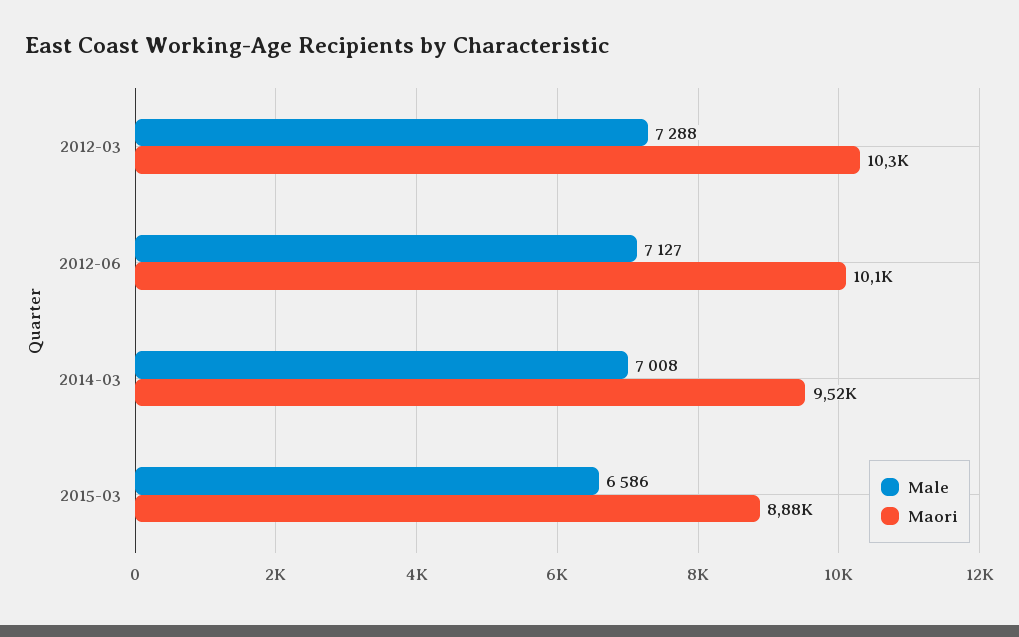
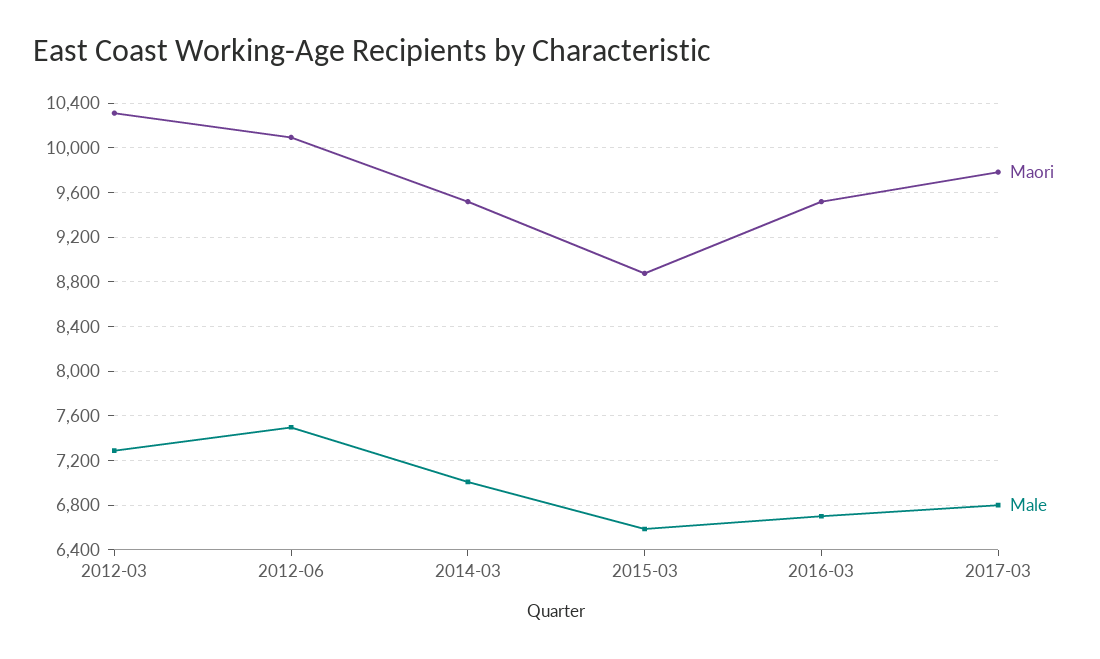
Male, 2012-06: 7127 -> 7500
Maori, 2016-03: none -> 9500
Male, 2016-03: none -> 6700
Maori, 2017-03: none -> 9800
Male, 2017-03: none -> 6800

